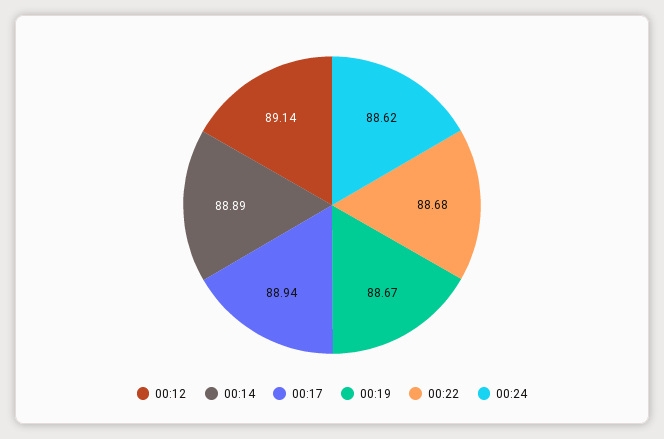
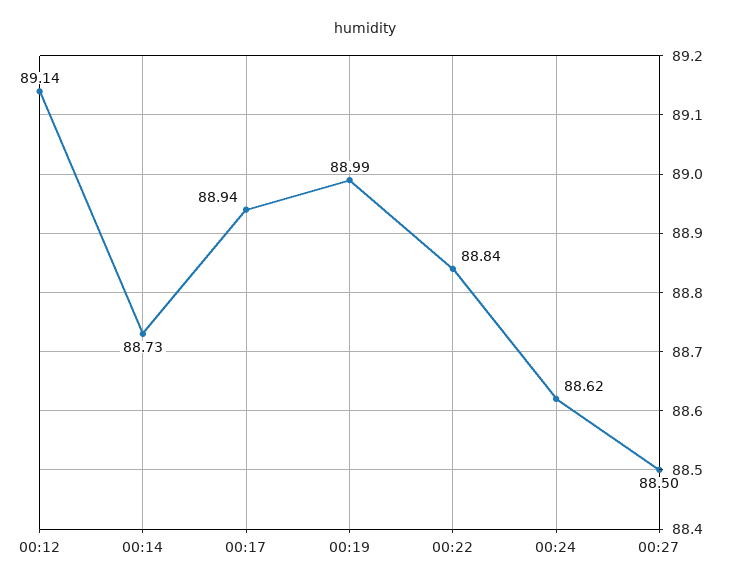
00:14: 88.89 -> 88.73
00:19: 88.67 -> 88.99
00:22: 88.68 -> 88.84
00:27: none -> 88.5

